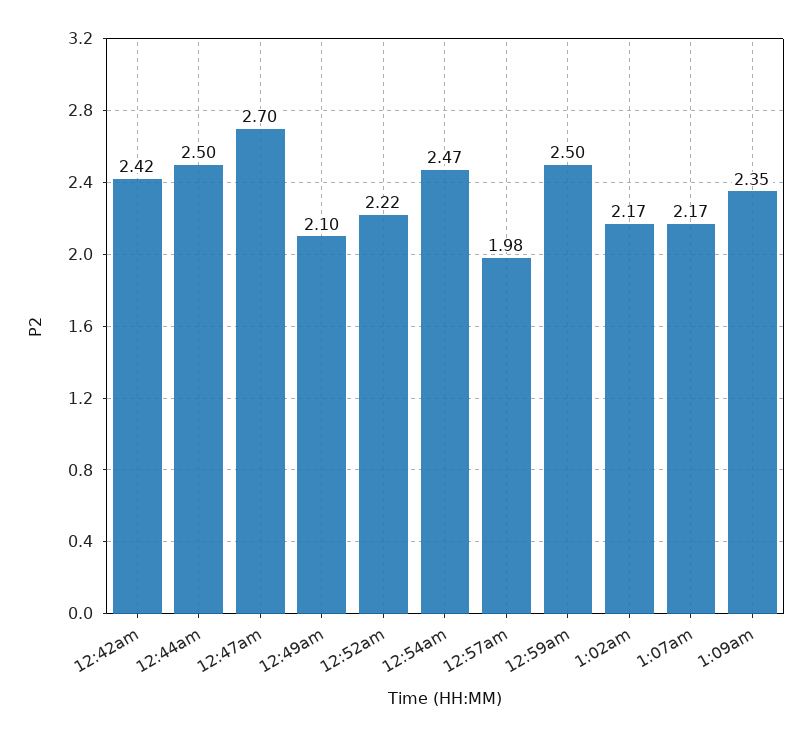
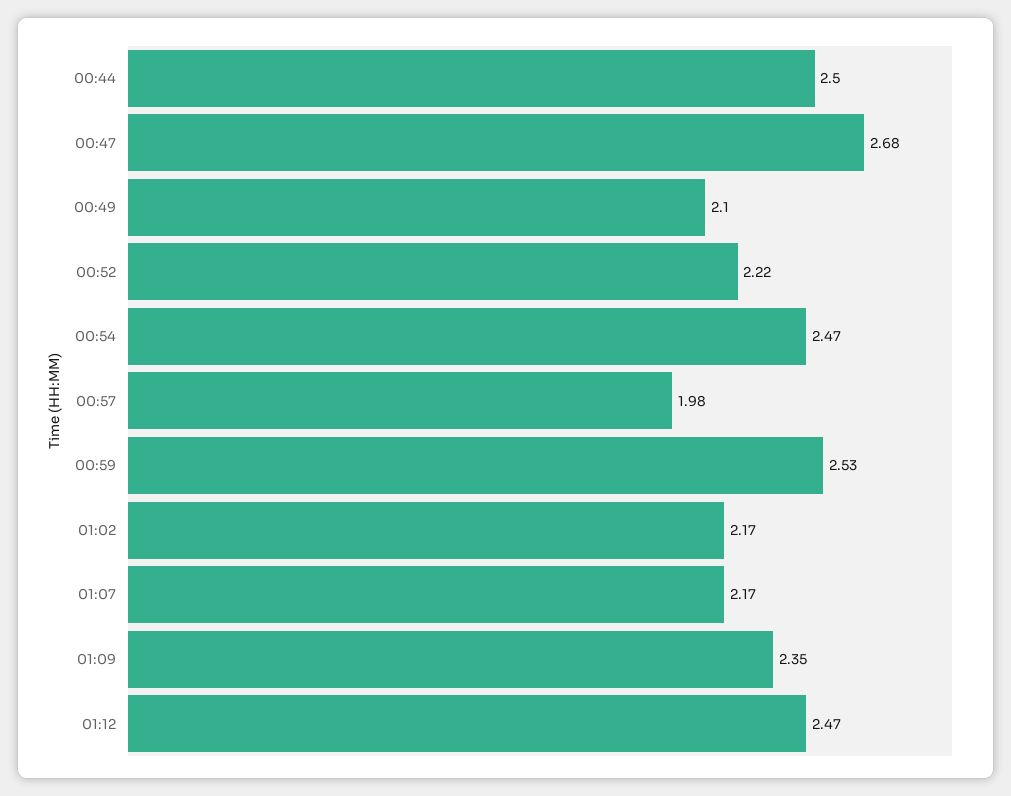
12:42am: 2.42 -> none
12:47am: 2.7 -> 2.68
12:59am: 2.5 -> 2.53
01:12: none -> 2.47

